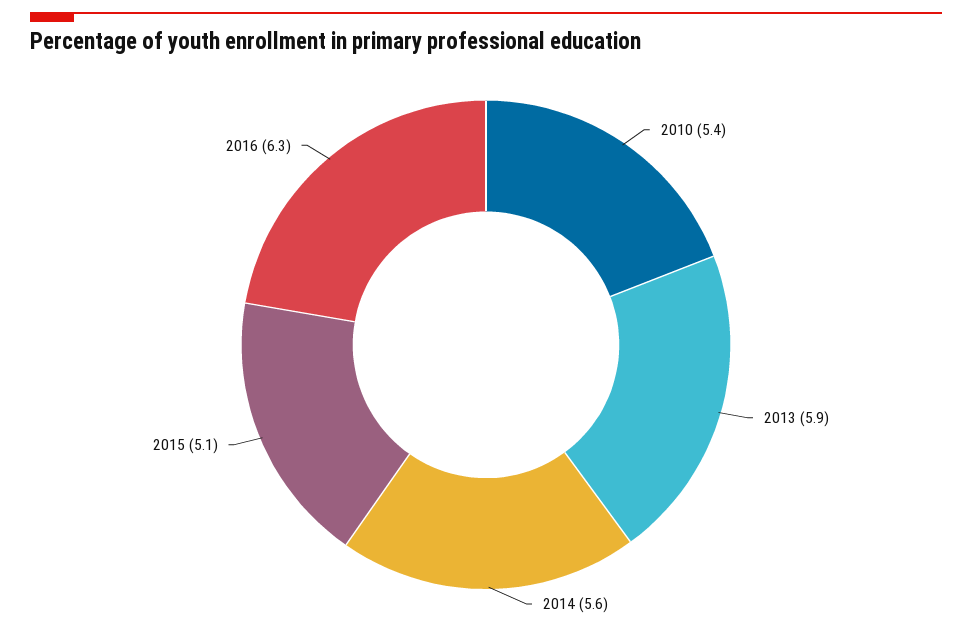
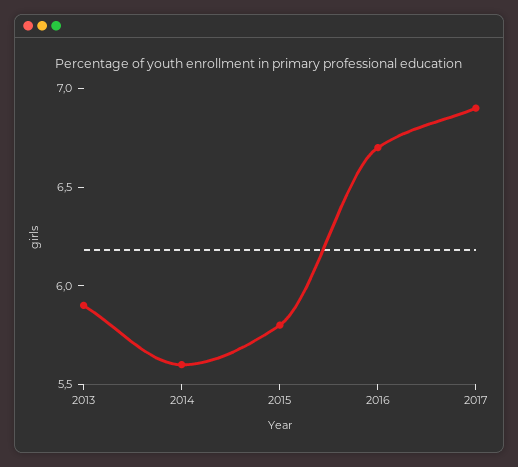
2010: 5.4 -> none
2015: 5.1 -> 5.8
2016: 6.3 -> 6.7
2017: none -> 6.9

